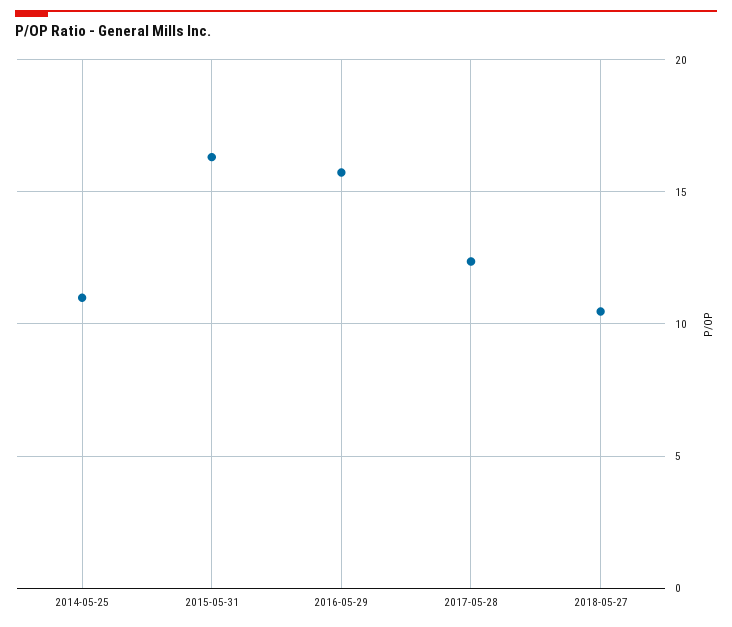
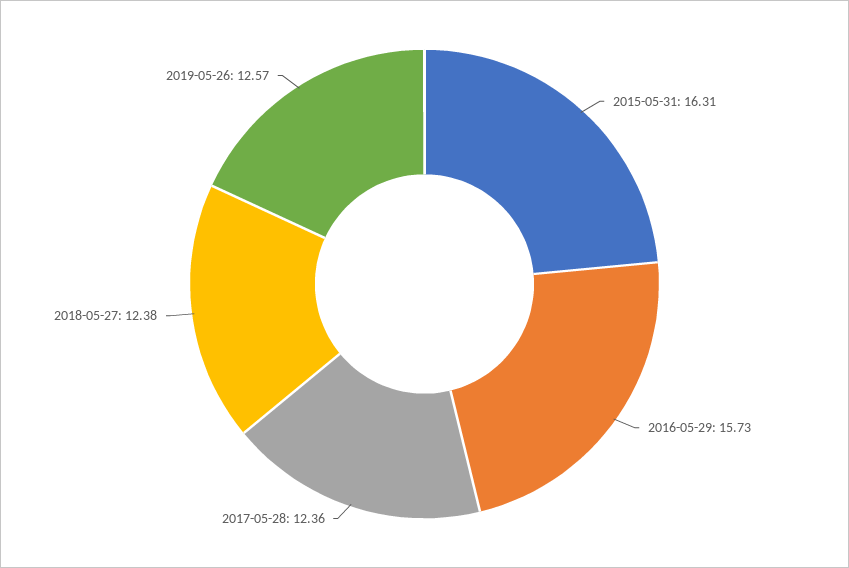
2014-05-25: 11 -> none
2018-05-27: 10.5 -> 12.38
2019-05-26: none -> 12.57

